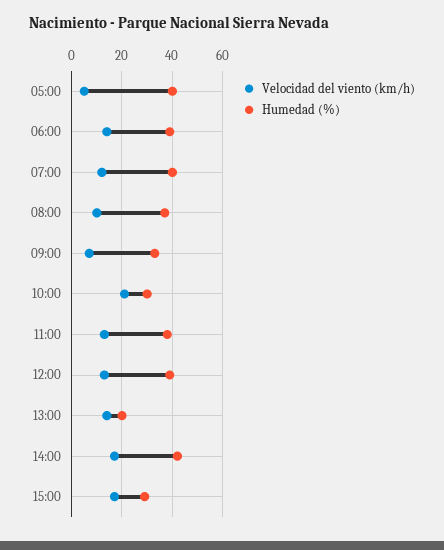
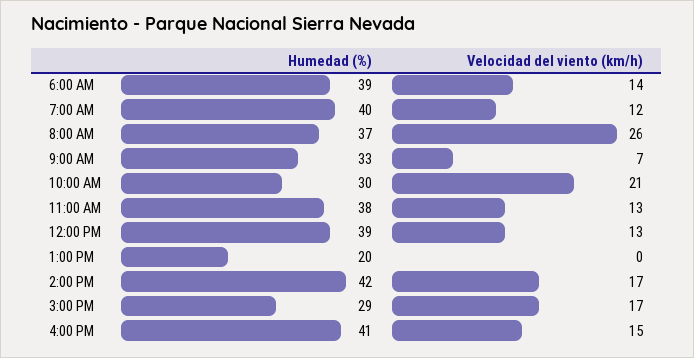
Velocidad del viento (km/h), 05:00: 5 -> none
Humedad (%), 05:00: 40 -> none
Velocidad del viento (km/h), 08:00: 10 -> 26
Velocidad del viento (km/h), 13:00: 15 -> 0
Humedad (%), 4:00 PM: none -> 41
Velocidad del viento (km/h), 4:00 PM: none -> 15

